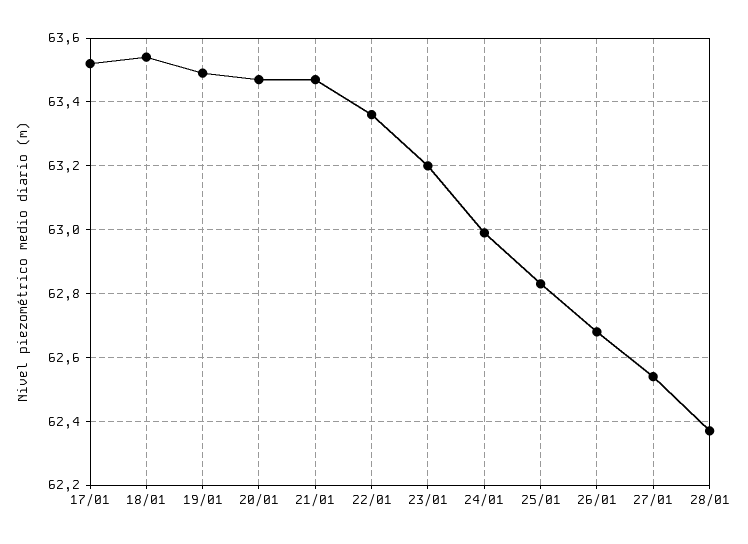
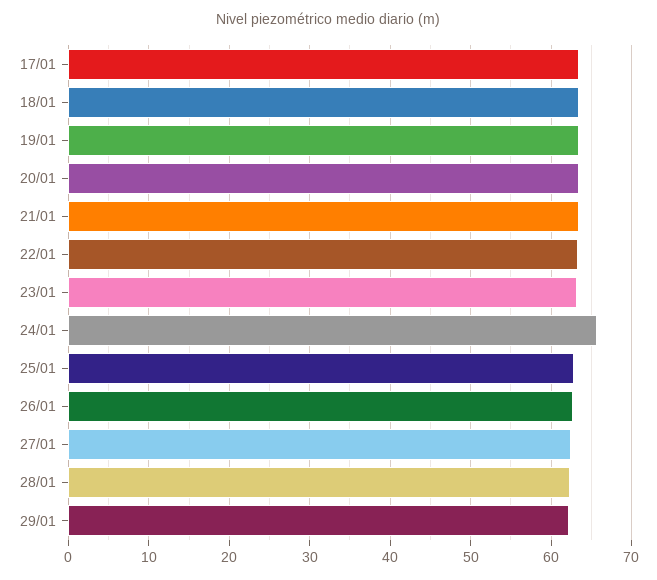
24/01: 63 -> 66
29/01: none -> 62

